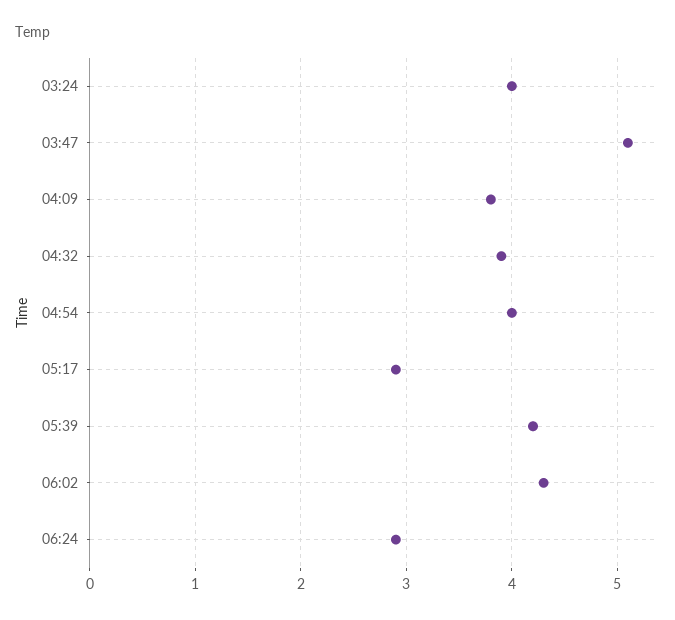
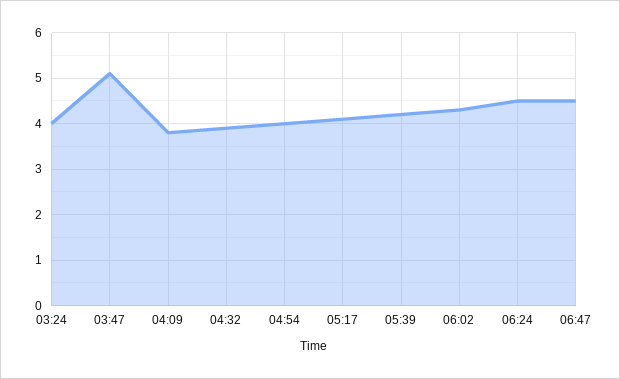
05:17: 2.9 -> 4
06:24: 2.9 -> 4.5
06:47: none -> 4.5

